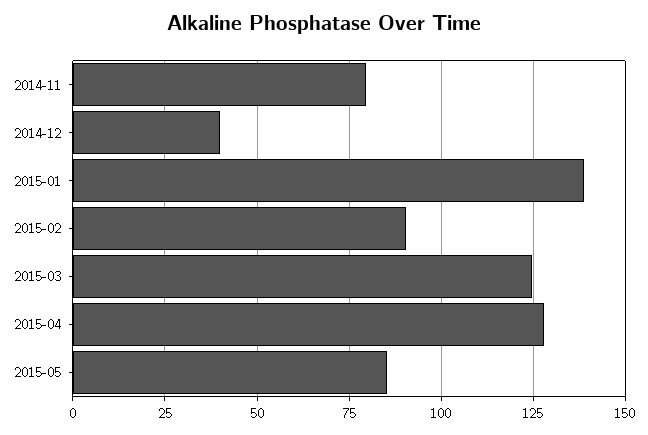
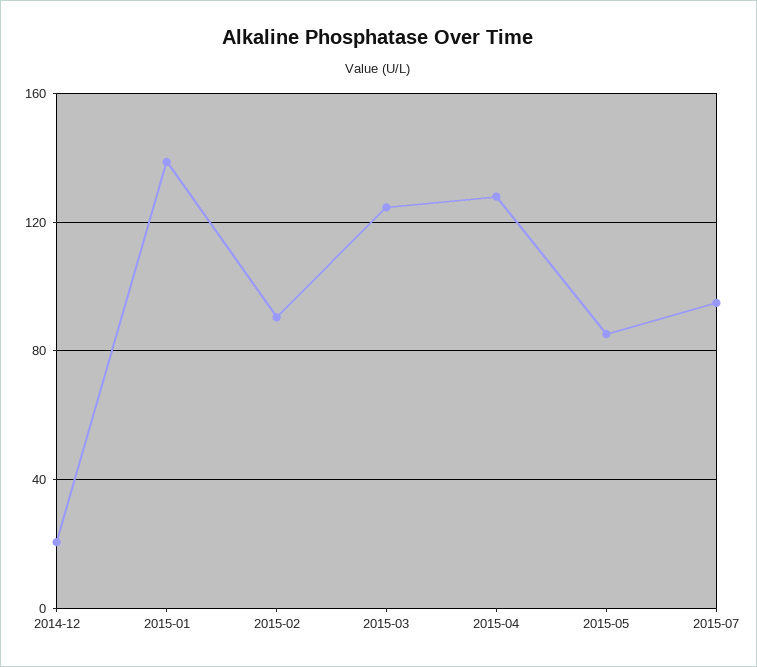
2014-11: 80 -> none
2014-12: 40 -> 20
2015-07: none -> 95

